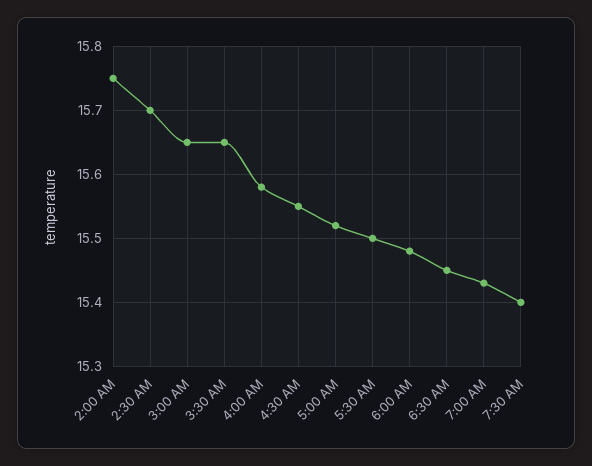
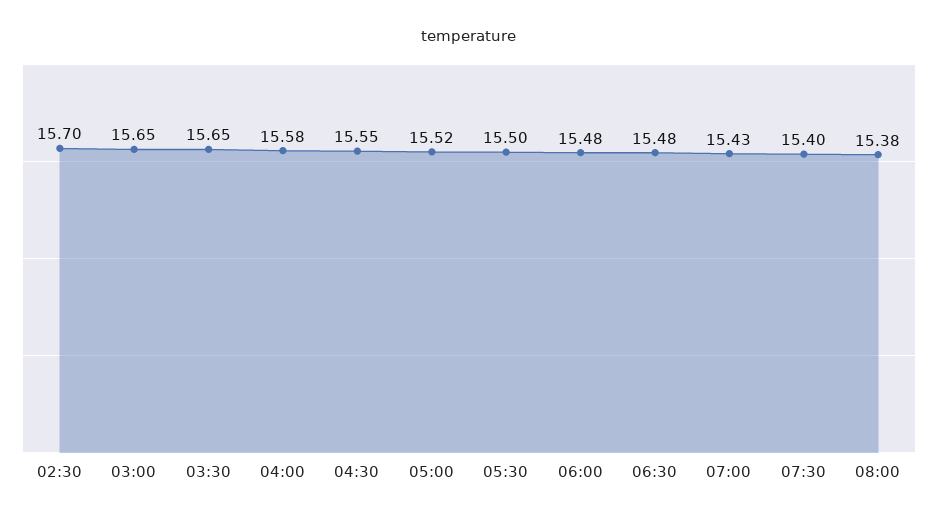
2:00 AM: 15.75 -> none
6:30 AM: 15.45 -> 15.48
08:00: none -> 15.38

